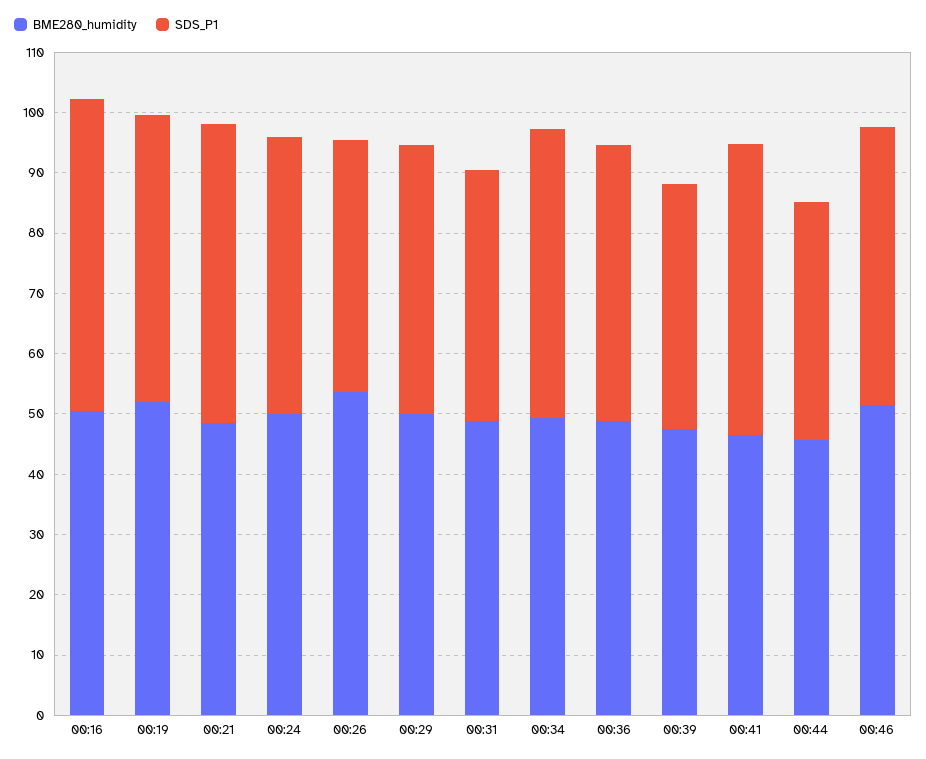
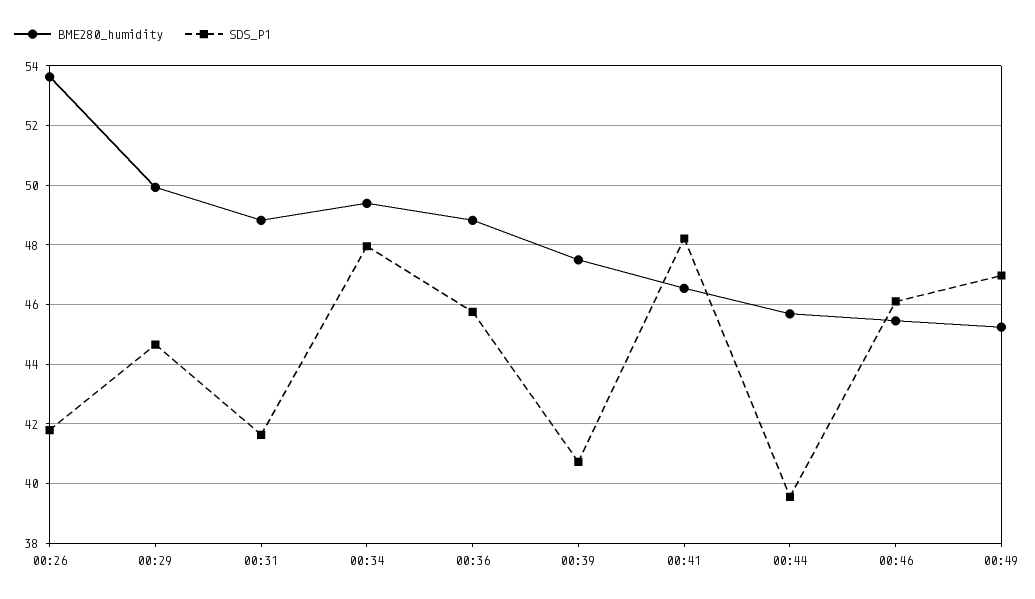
BME280_humidity, 00:16: 50 -> none
SDS_P1, 00:16: 52 -> none
BME280_humidity, 00:19: 52 -> none
SDS_P1, 00:19: 48 -> none
BME280_humidity, 00:21: 48 -> none
SDS_P1, 00:21: 50 -> none
BME280_humidity, 00:24: 50 -> none
SDS_P1, 00:24: 46 -> none
BME280_humidity, 00:46: 52 -> 45.5
BME280_humidity, 00:49: none -> 45.25
SDS_P1, 00:49: none -> 47

